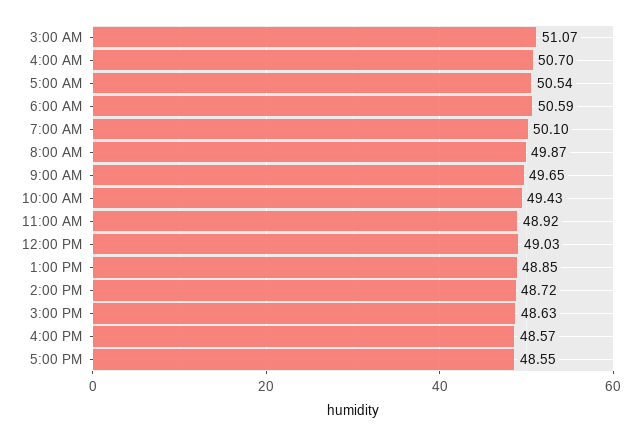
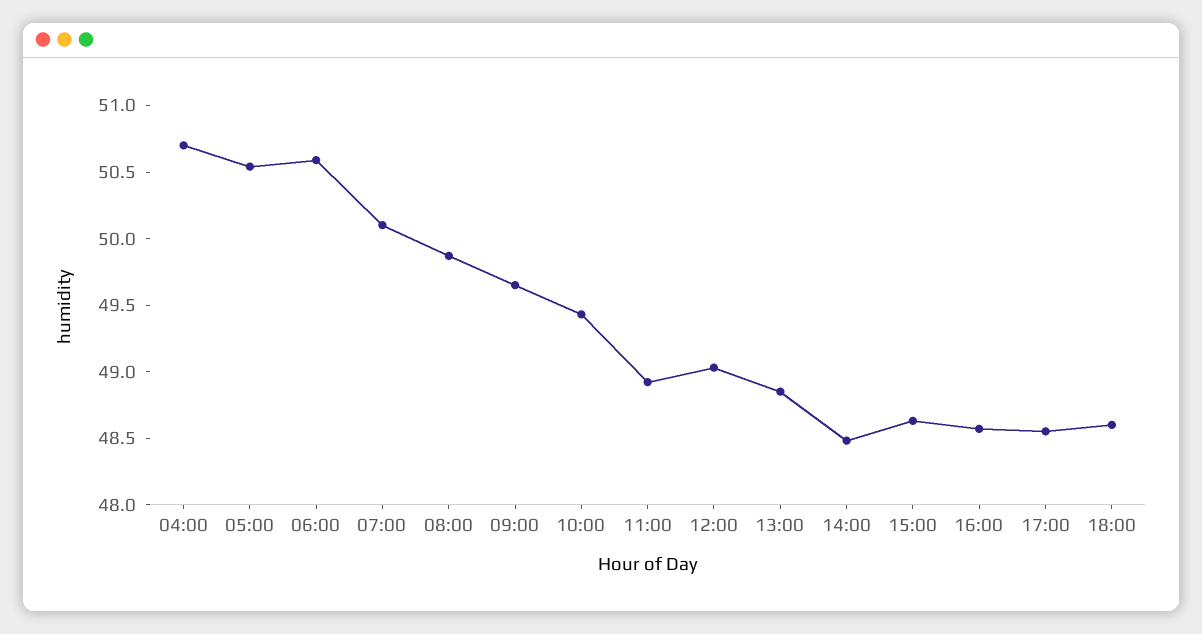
3:00 AM: 51.07 -> none
2:00 PM: 48.72 -> 48.5
18:00: none -> 48.6

